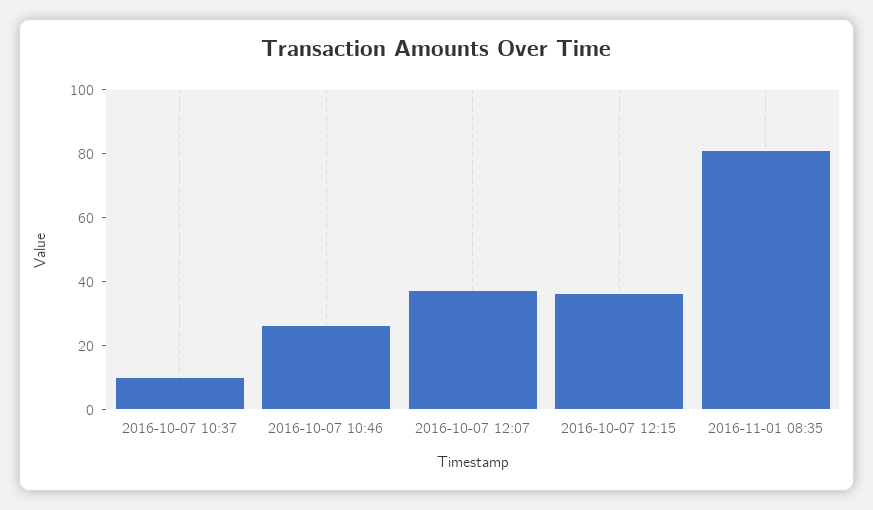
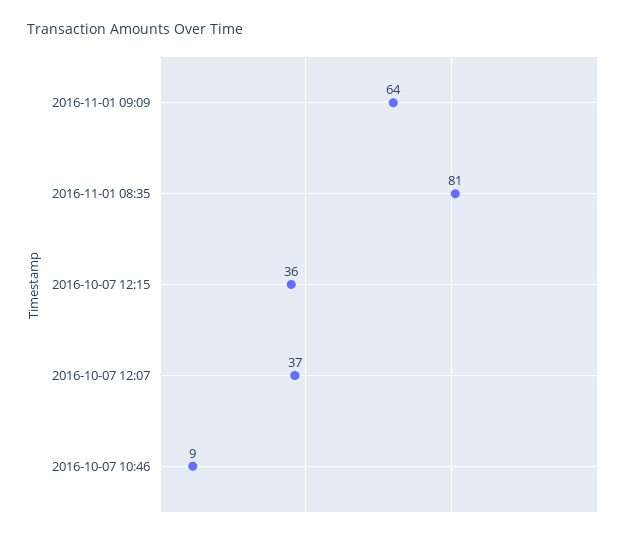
2016-10-07 10:37: 10 -> none
2016-10-07 10:46: 25 -> 9
2016-11-01 09:09: none -> 64

